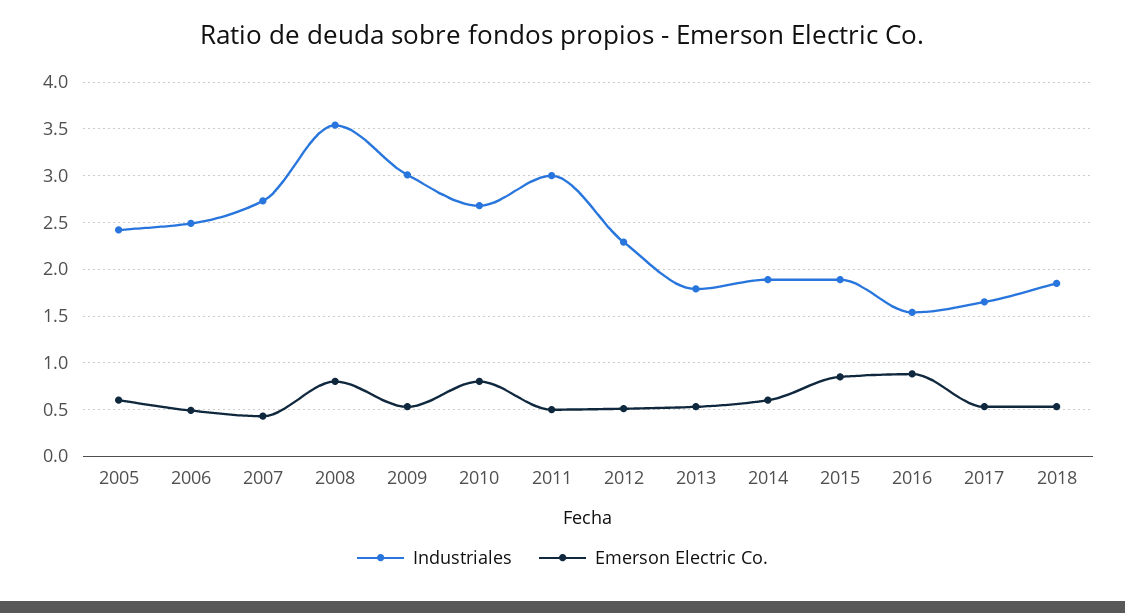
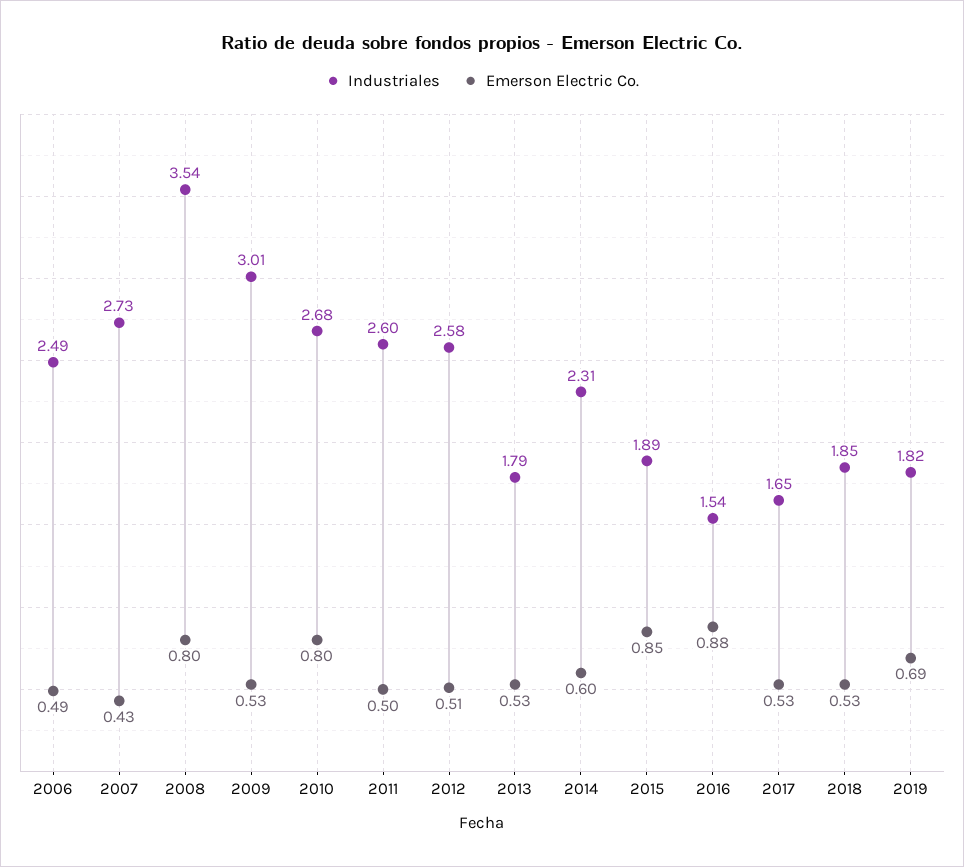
Industriales, 2005: 2.4 -> none
Emerson Electric Co., 2005: 0.6 -> none
Industriales, 2011: 3 -> 2.6
Industriales, 2012: 2.3 -> 2.58
Industriales, 2014: 1.9 -> 2.31
Industriales, 2019: none -> 1.82
Emerson Electric Co., 2019: none -> 0.69

